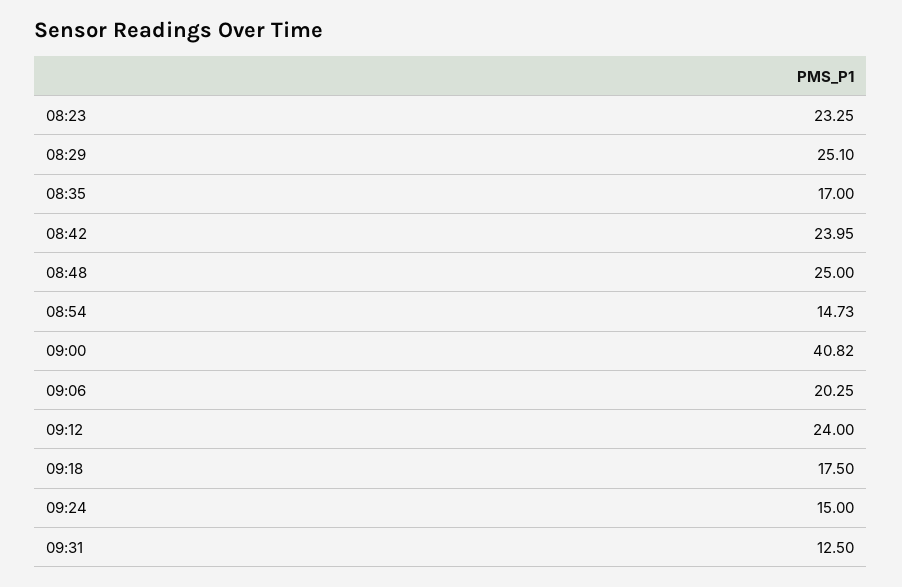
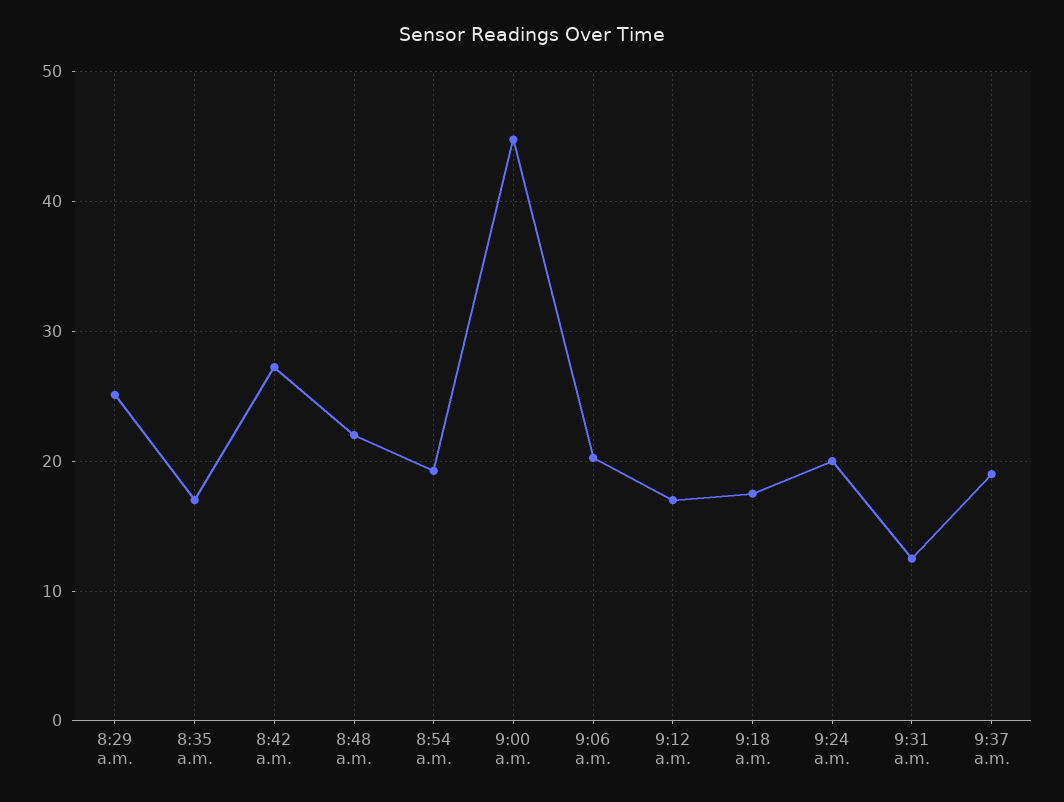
08:23: 23.25 -> none
08:42: 23.95 -> 27
08:48: 25 -> 22
08:54: 14.73 -> 19
09:00: 40.82 -> 45
09:12: 24 -> 17
09:24: 15 -> 20
9:37 a.m.: none -> 19

